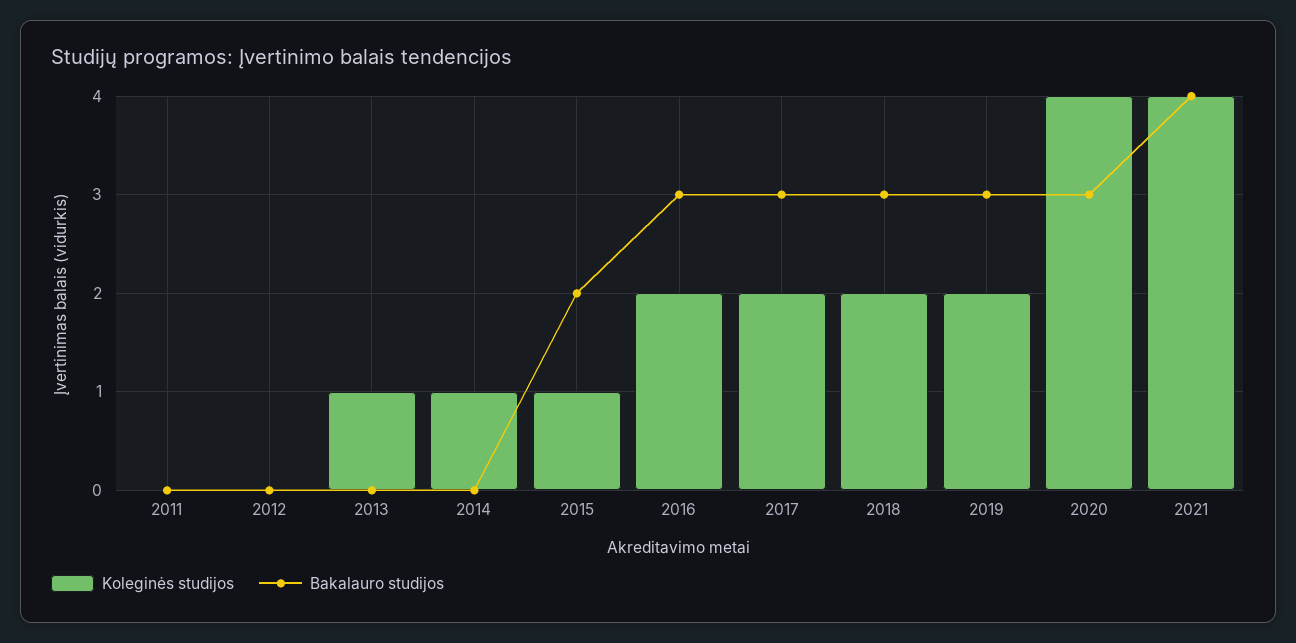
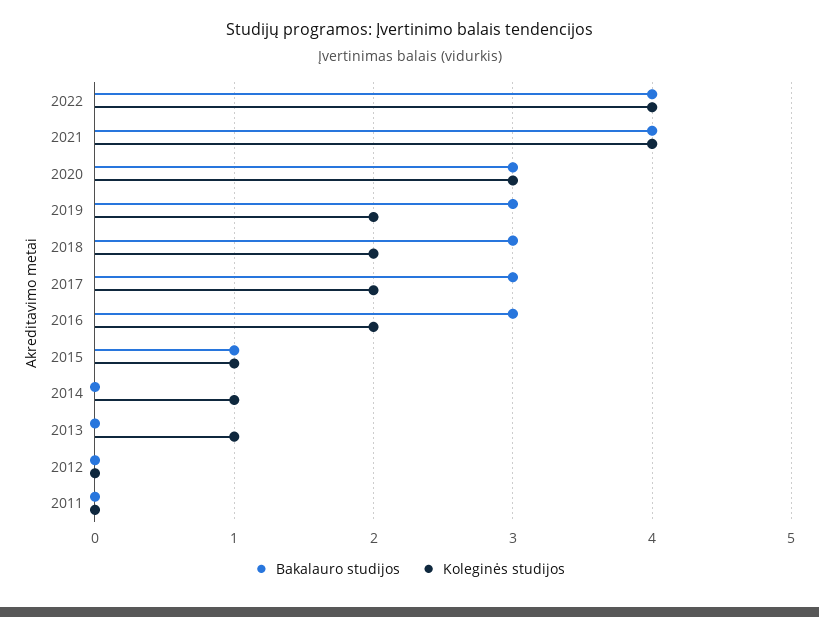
Bakalauro studijos, 2015: 2 -> 1
Koleginės studijos, 2020: 4 -> 3
Bakalauro studijos, 2022: none -> 4
Koleginės studijos, 2022: none -> 4

